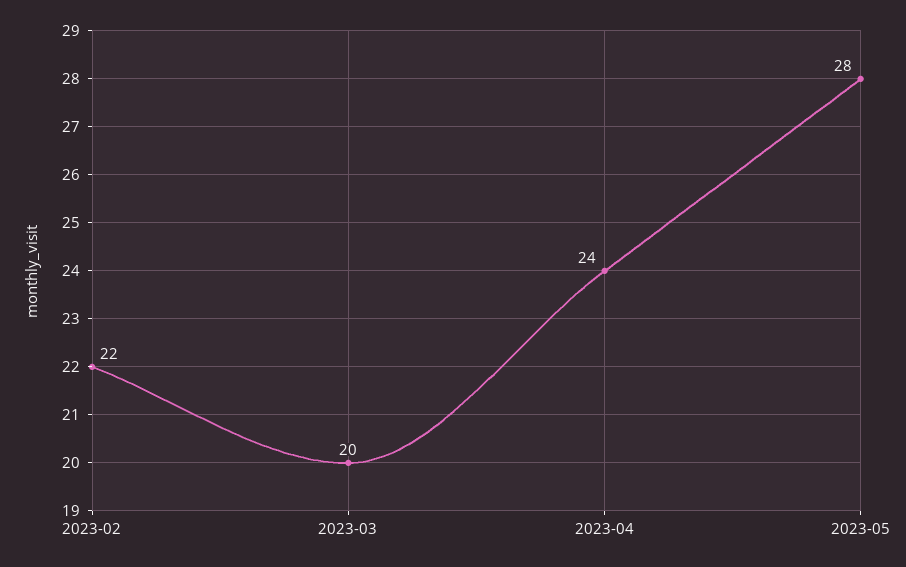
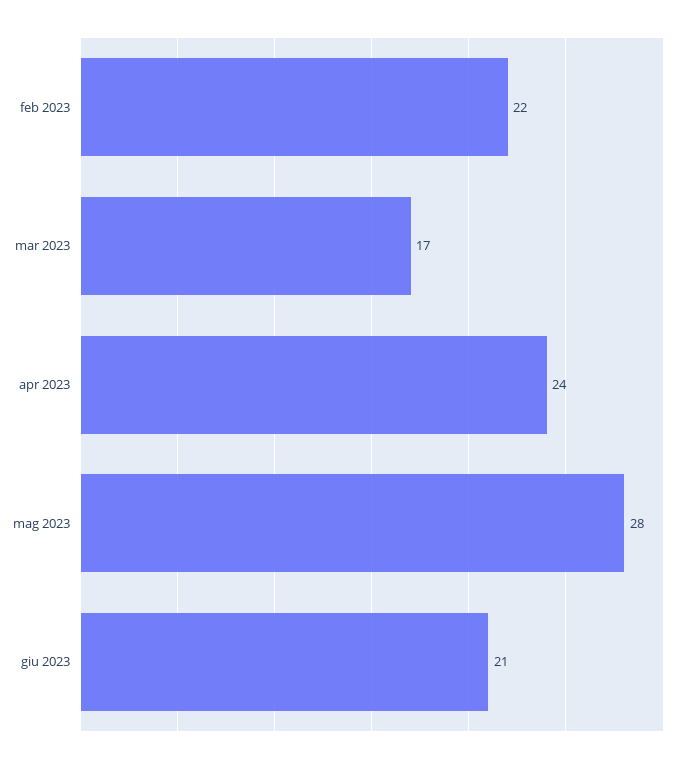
2023-03: 20 -> 17
giu 2023: none -> 21

